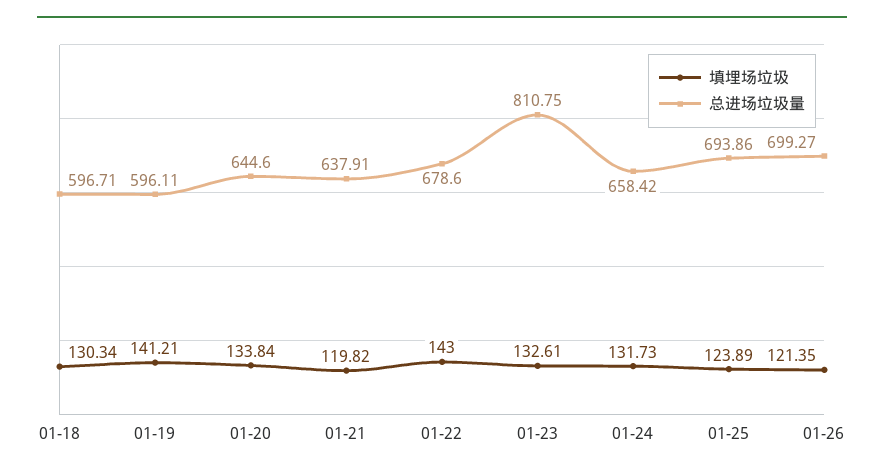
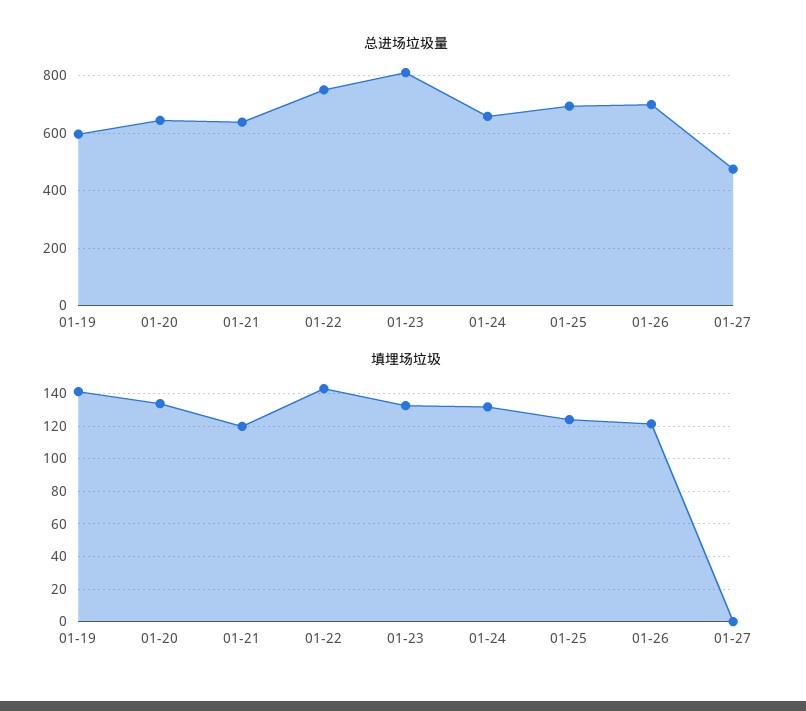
填埋场垃圾, 01-18: 130.34 -> none
总进场垃圾量, 01-18: 596.71 -> none
总进场垃圾量, 01-22: 678.6 -> 750
总进场垃圾量, 01-27: none -> 475
填埋场垃圾, 01-27: none -> 0

